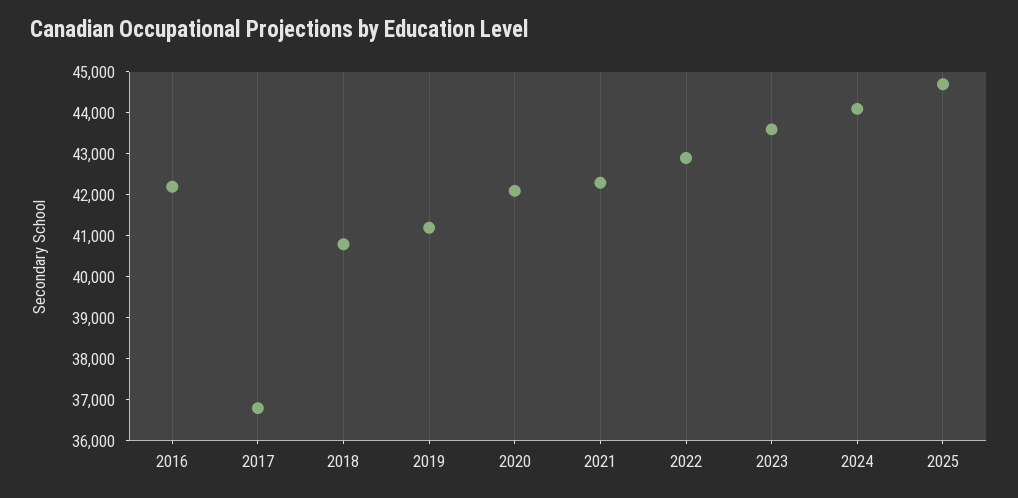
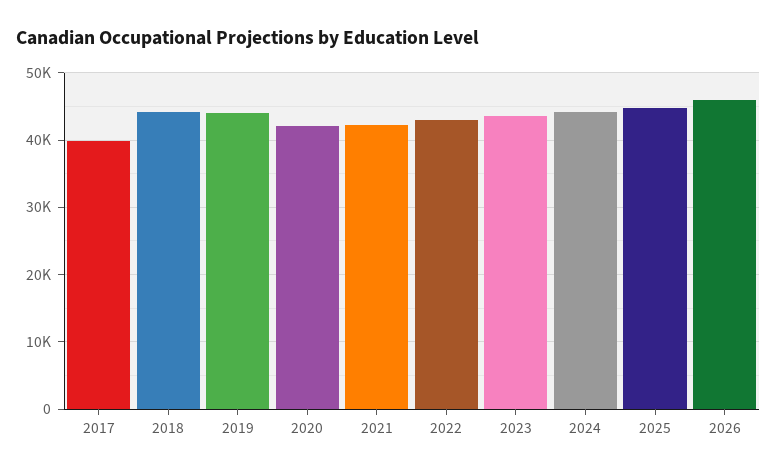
2016: 42200 -> none
2017: 36800 -> 40000
2018: 40800 -> 44000
2019: 41200 -> 44000
2026: none -> 46000

